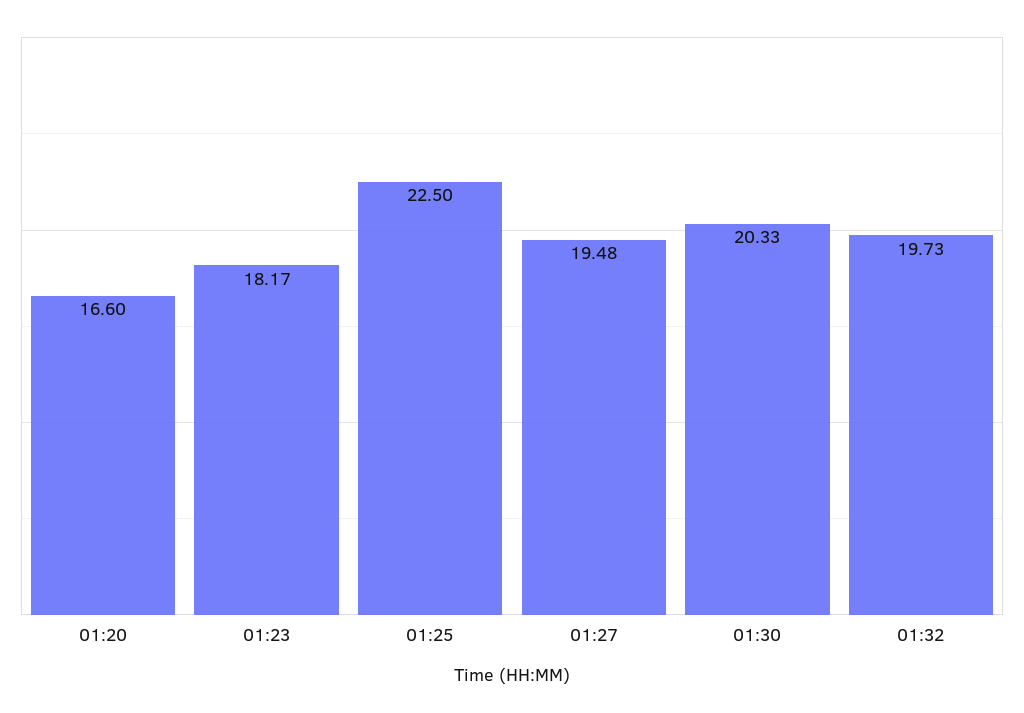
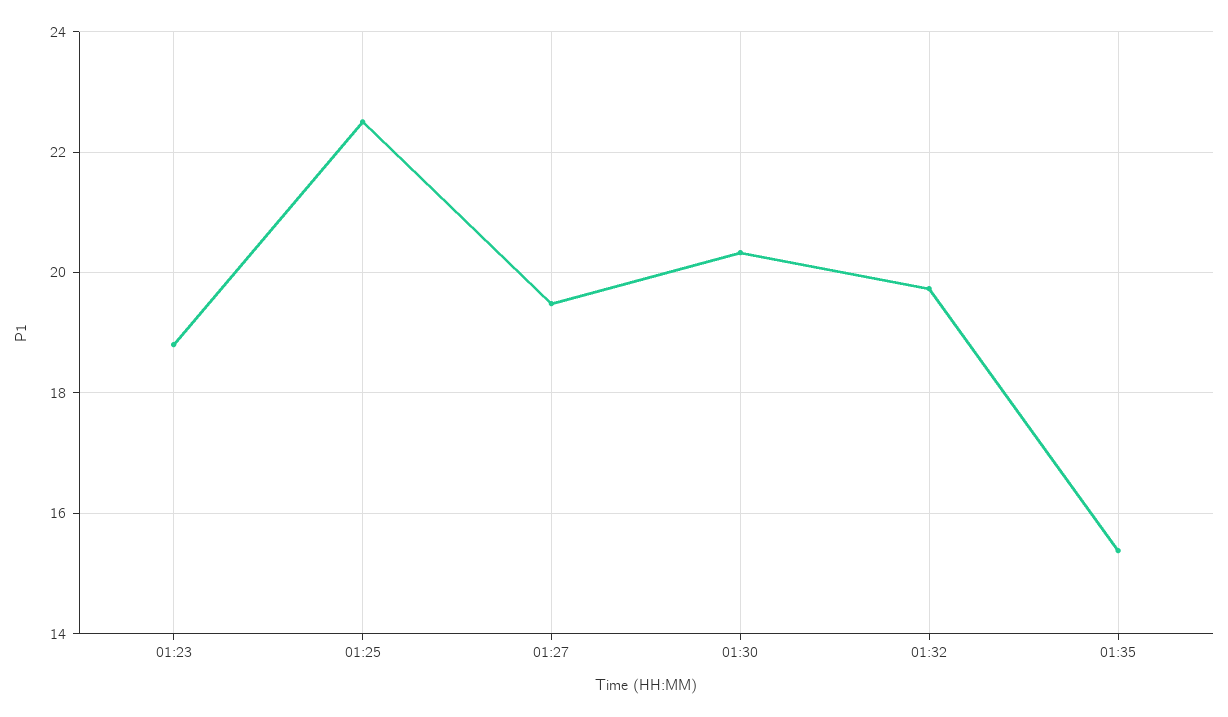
01:20: 16.6 -> none
01:23: 18.17 -> 18.8
01:35: none -> 15.4

